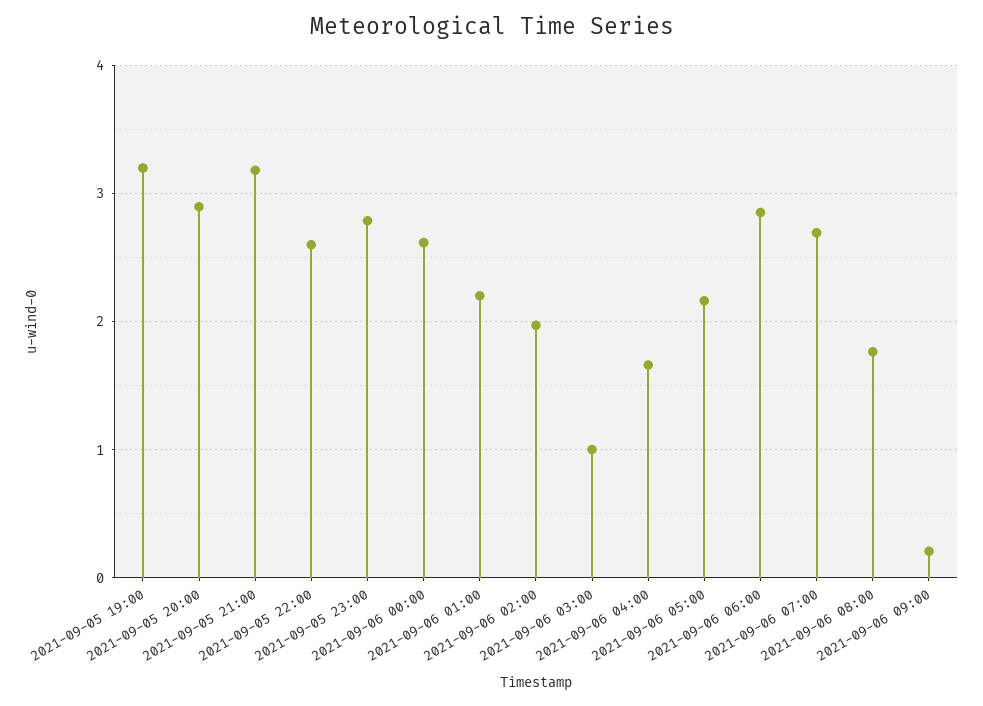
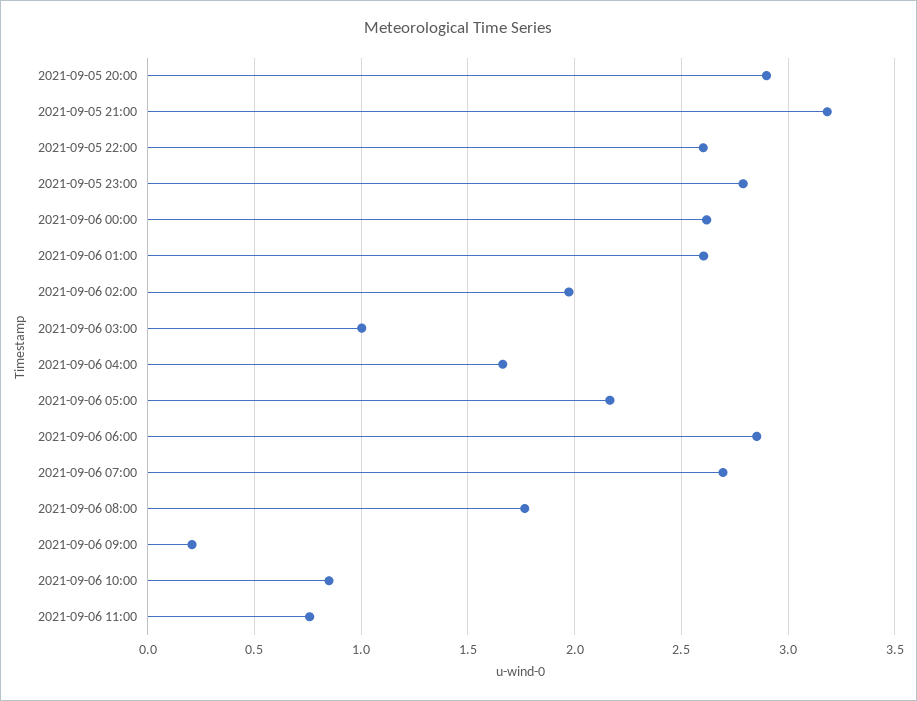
2021-09-05 19:00: 3.2 -> none
2021-09-06 01:00: 2.2 -> 2.6
2021-09-06 10:00: none -> 0.85
2021-09-06 11:00: none -> 0.75

